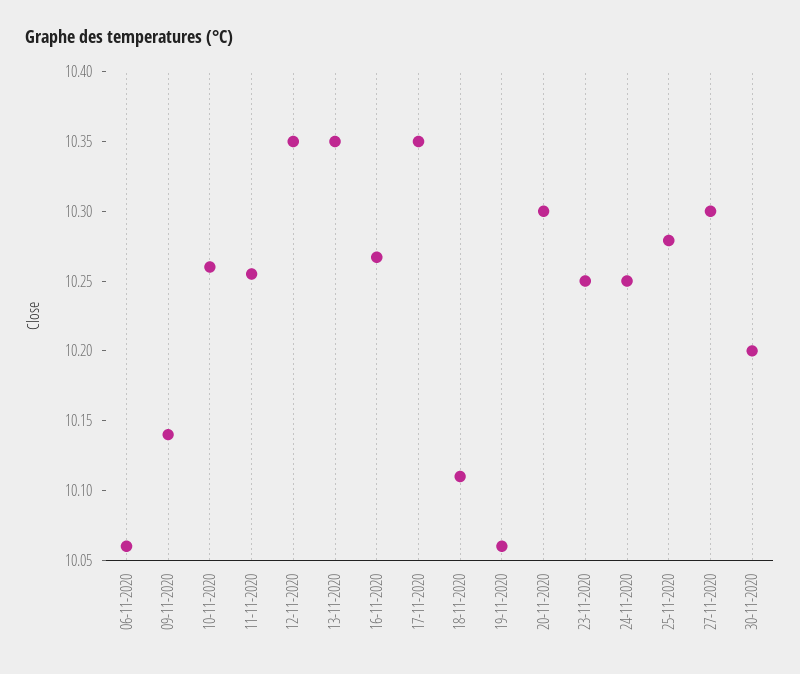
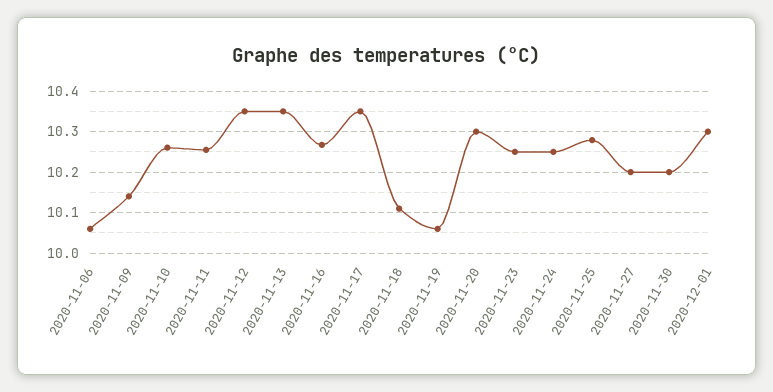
27-11-2020: 10.3 -> 10.2
2020-12-01: none -> 10.3

